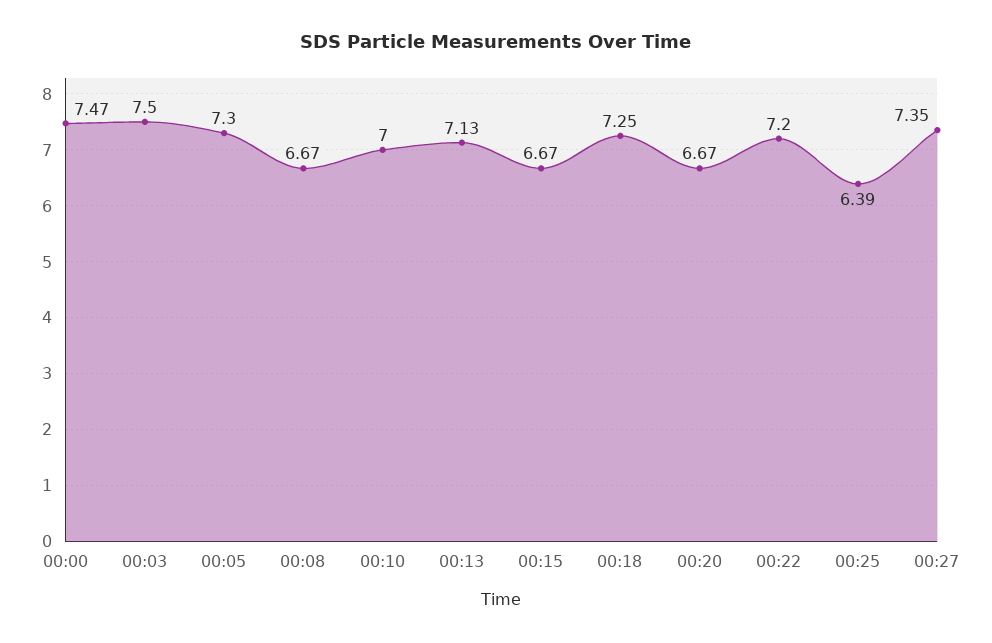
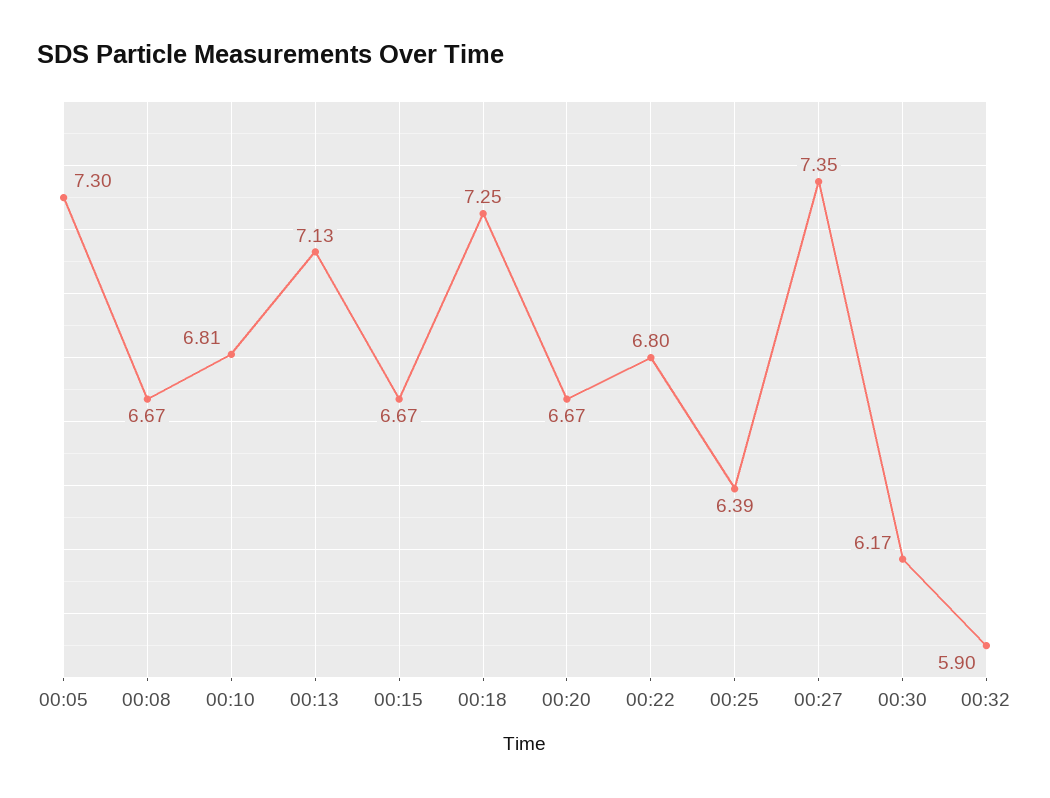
00:00: 7.47 -> none
00:03: 7.5 -> none
00:10: 7 -> 6.81
00:22: 7.2 -> 6.8
00:30: none -> 6.17
00:32: none -> 5.9

